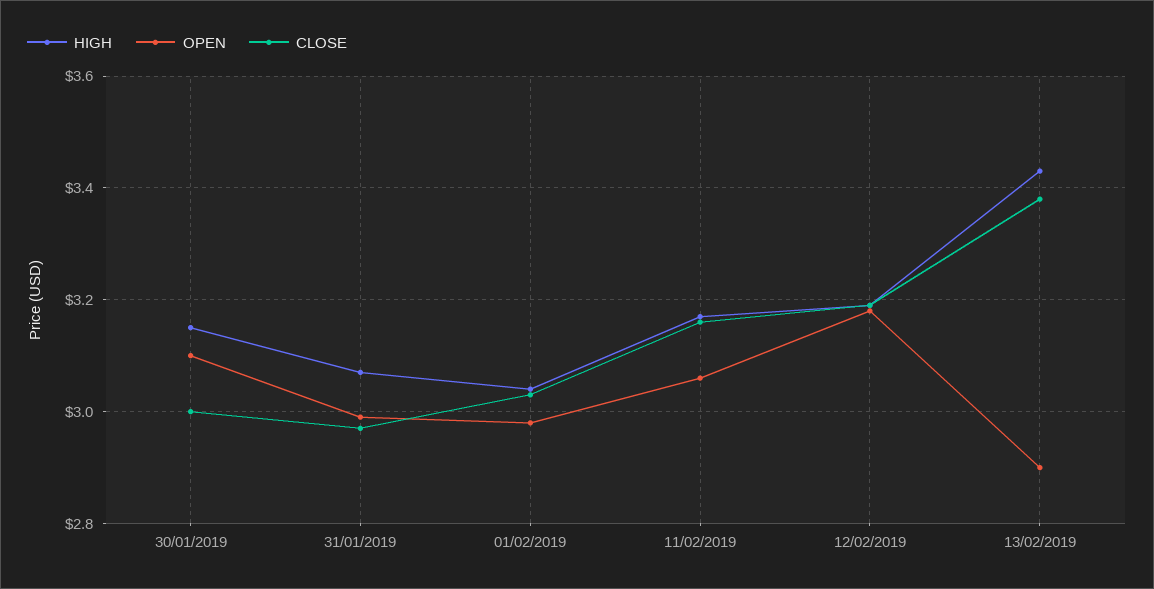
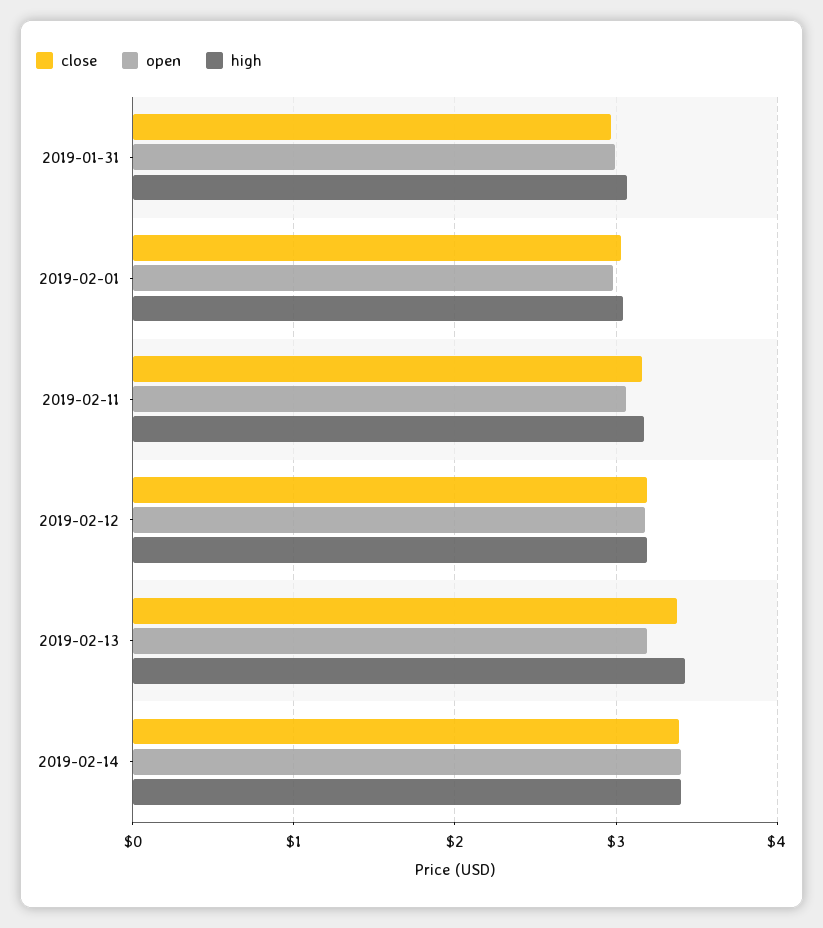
HIGH, 30/01/2019: 3.15 -> none
OPEN, 30/01/2019: 3.1 -> none
CLOSE, 30/01/2019: 3 -> none
OPEN, 13/02/2019: 2.9 -> 3.2
CLOSE, 2019-02-14: none -> 3.4
OPEN, 2019-02-14: none -> 3.4
HIGH, 2019-02-14: none -> 3.4

